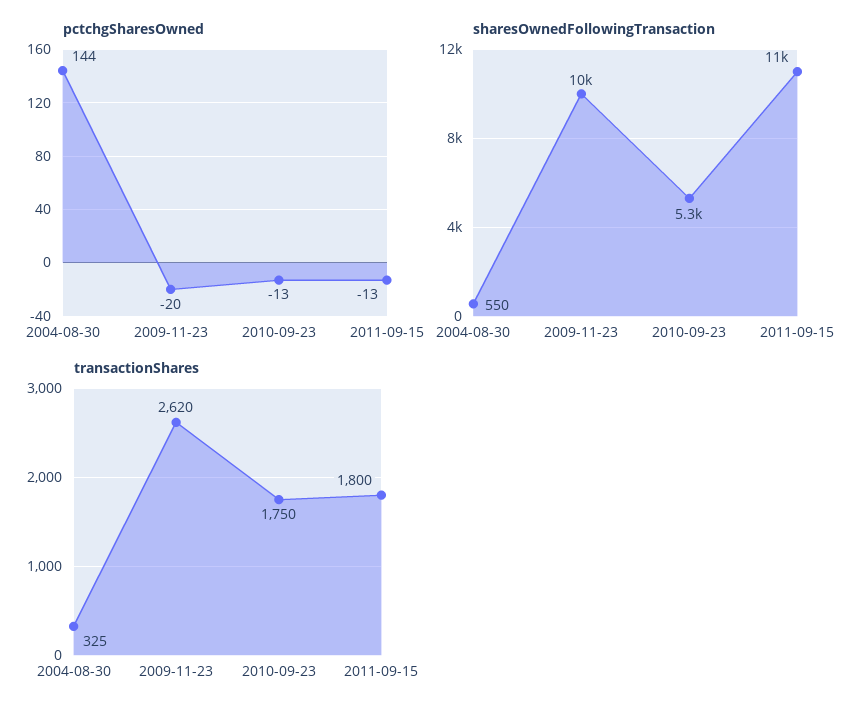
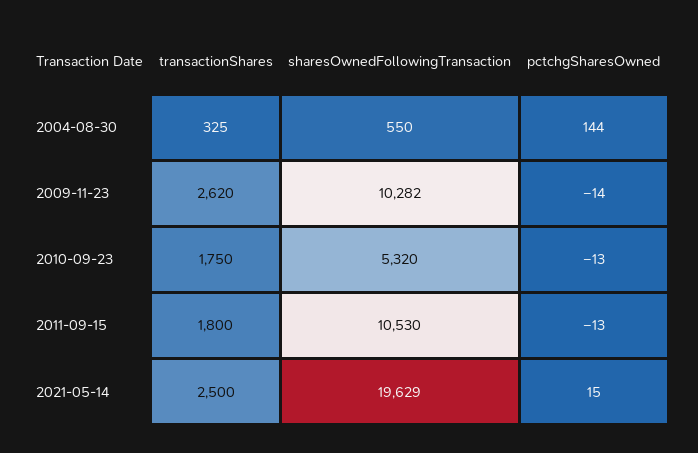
pctchgSharesOwned, 2009-11-23: -20 -> -14
transactionShares, 2021-05-14: none -> 2500
sharesOwnedFollowingTransaction, 2021-05-14: none -> 19629
pctchgSharesOwned, 2021-05-14: none -> 15

